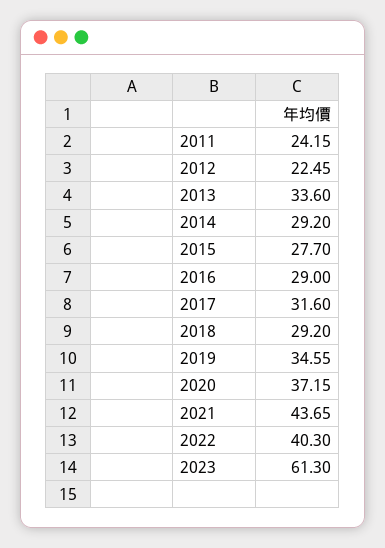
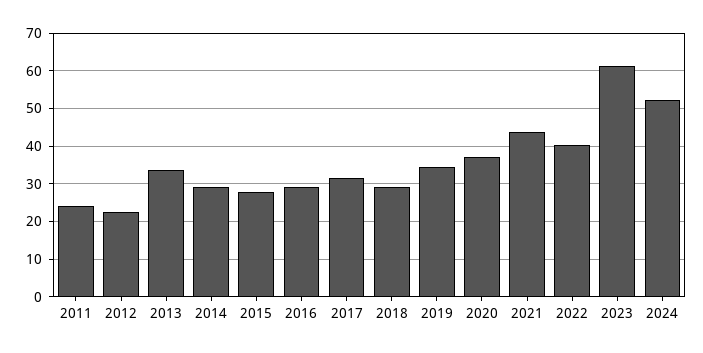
2024: none -> 52

